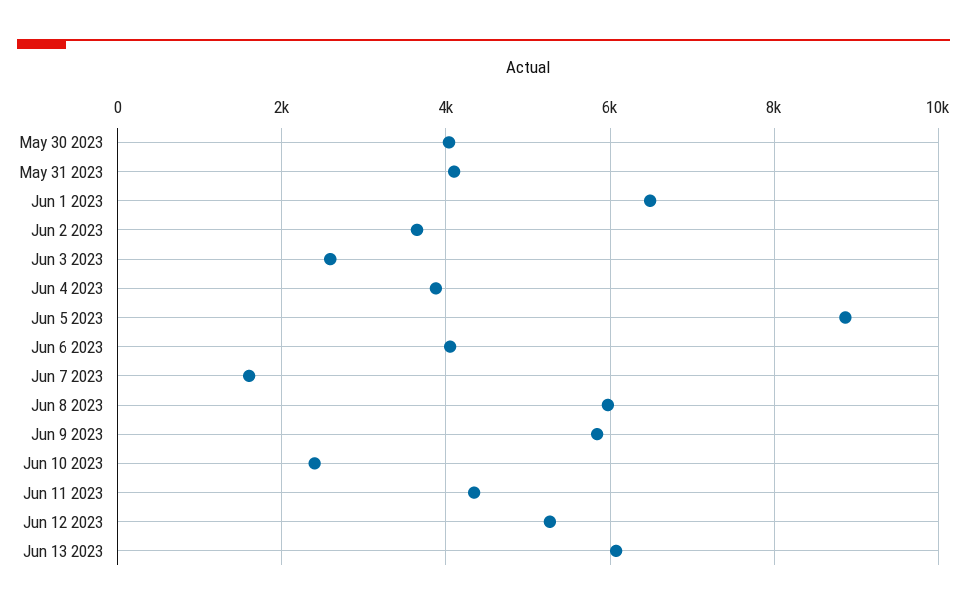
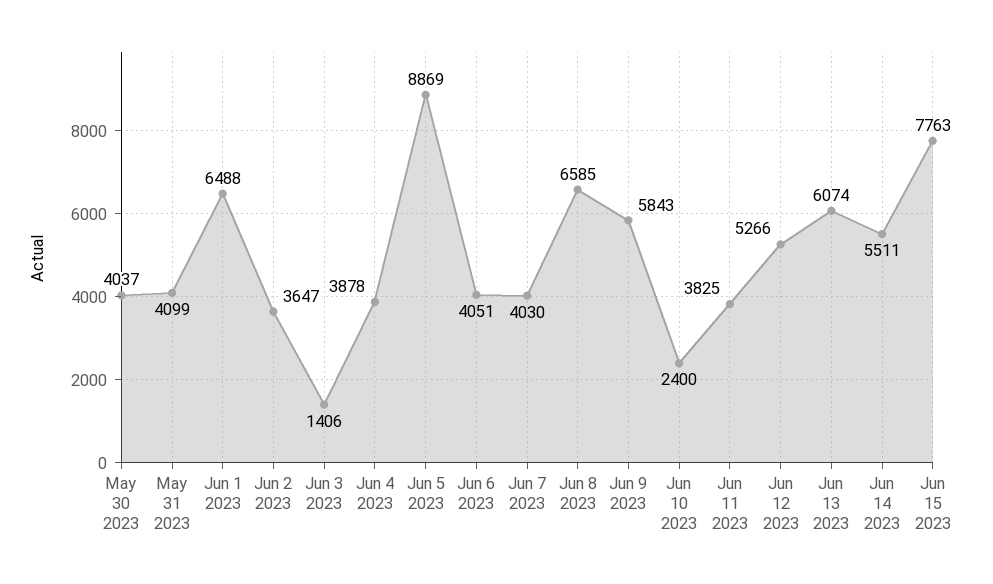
Jun 3 2023: 2600 -> 1406
Jun 7 2023: 1600 -> 4030
Jun 8 2023: 6000 -> 6585
Jun 11 2023: 4400 -> 3825
Jun 14 2023: none -> 5511
Jun 15 2023: none -> 7763

